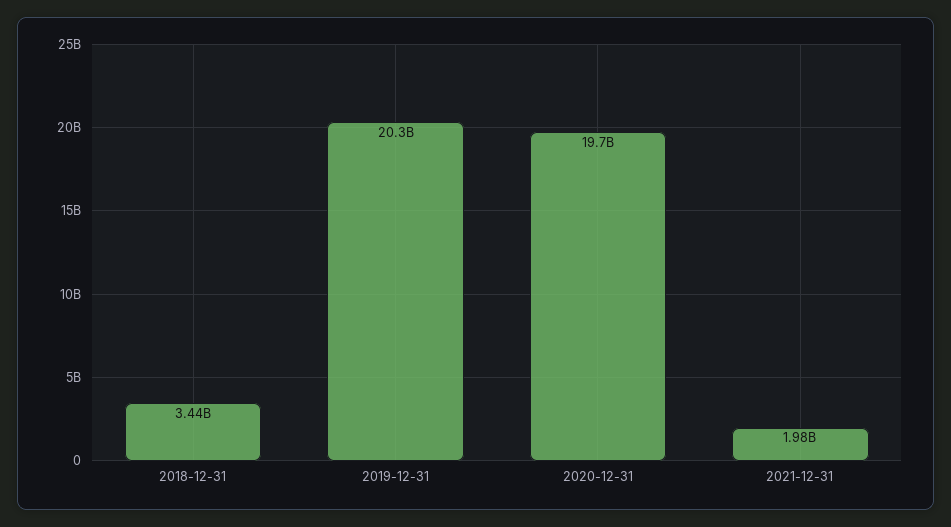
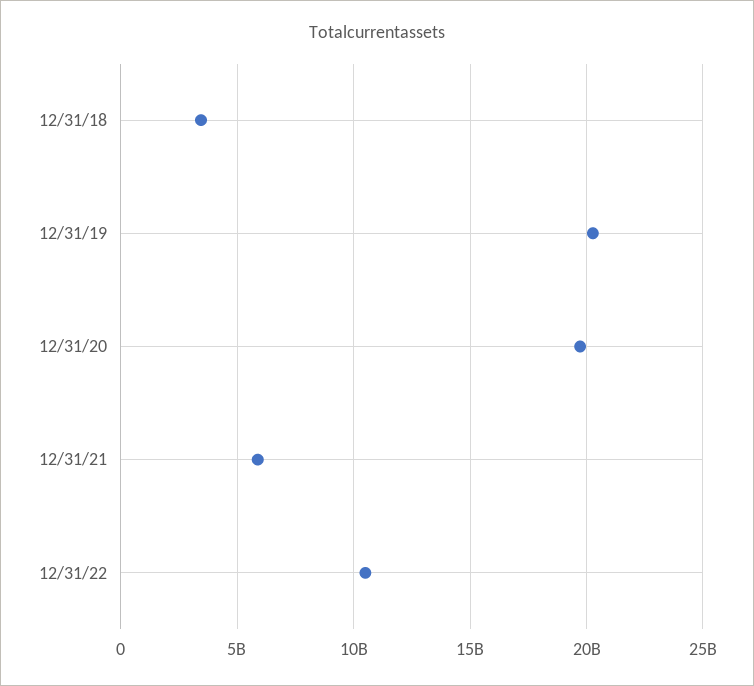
2021-12-31: 1980000000 -> 6000000000
12/31/22: none -> 10500000000

